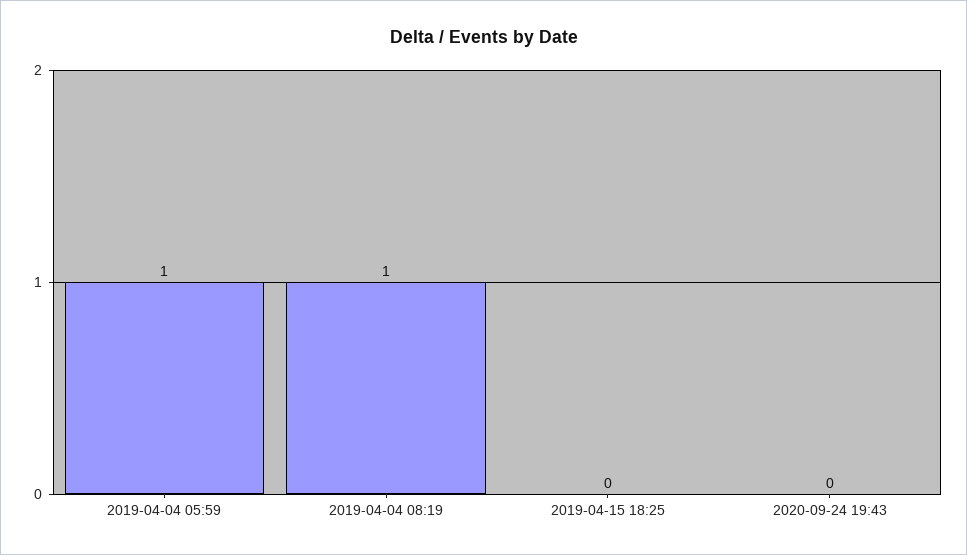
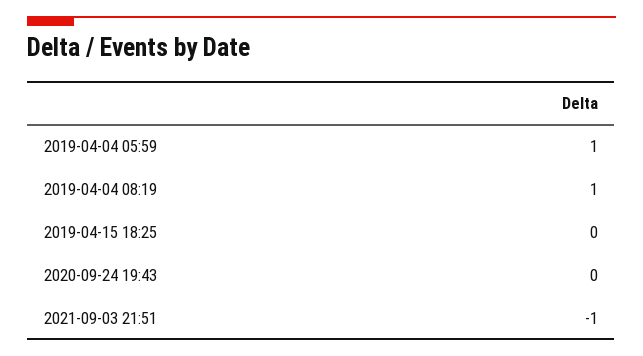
2021-09-03 21:51: none -> -1

